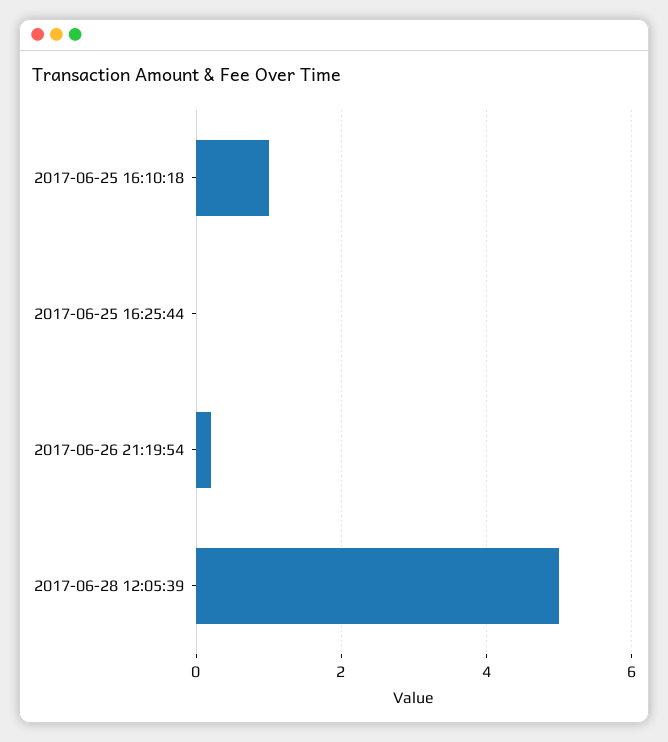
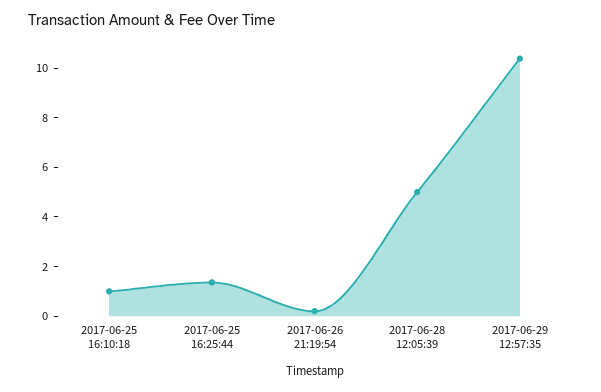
2017-06-25 16:25:44: 0 -> 1.5
2017-06-29 12:57:35: none -> 10.5

